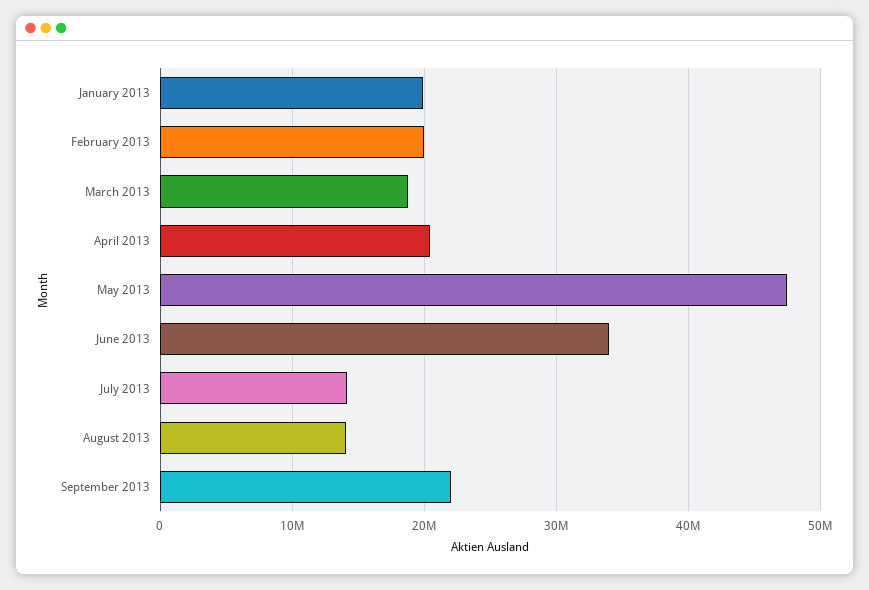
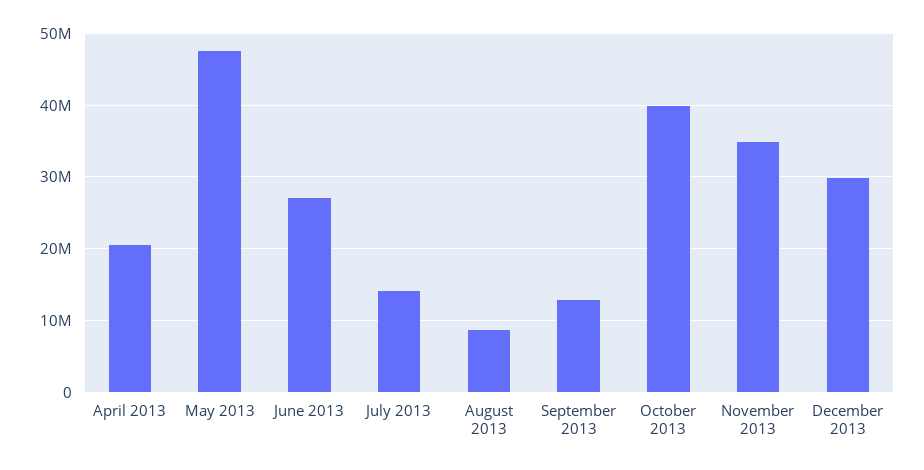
January 2013: 20000000 -> none
February 2013: 20000000 -> none
March 2013: 19000000 -> none
June 2013: 34000000 -> 27000000
August 2013: 14000000 -> 9000000
September 2013: 22000000 -> 13000000
October 2013: none -> 40000000
November 2013: none -> 35000000
December 2013: none -> 30000000

